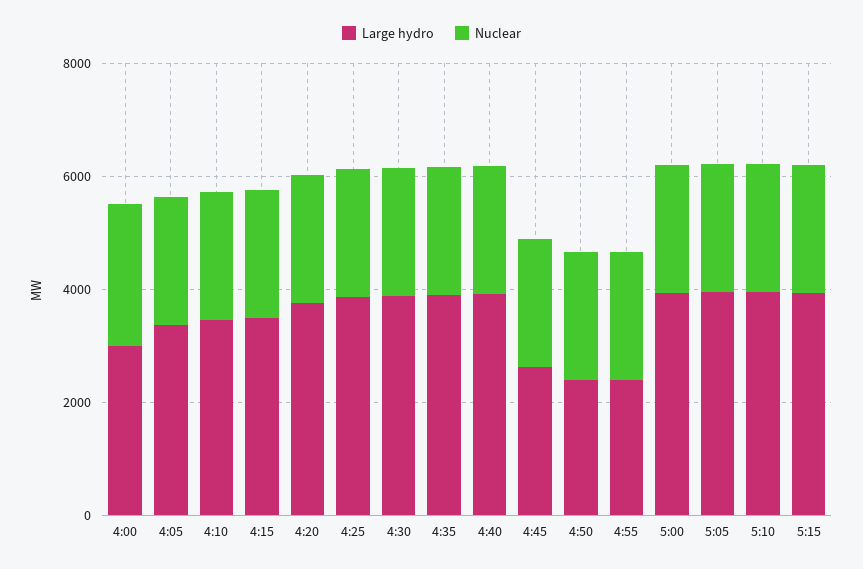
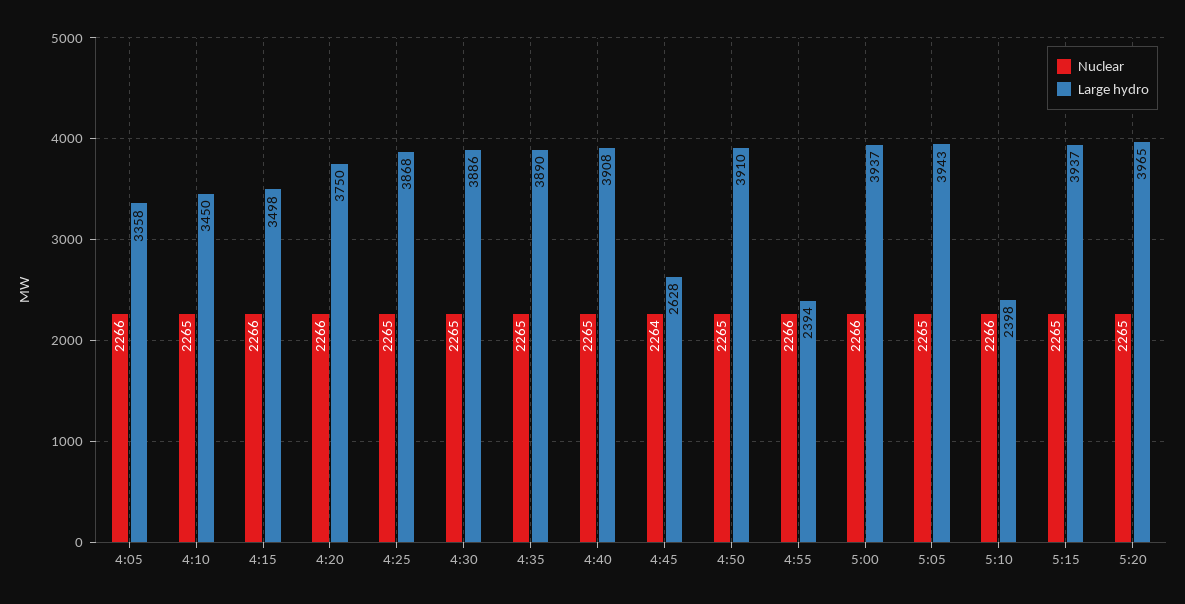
Large hydro, 4:00: 3000 -> none
Nuclear, 4:00: 2500 -> none
Large hydro, 4:50: 2500 -> 3910
Large hydro, 5:10: 4000 -> 2398
Nuclear, 5:20: none -> 2265
Large hydro, 5:20: none -> 3965

